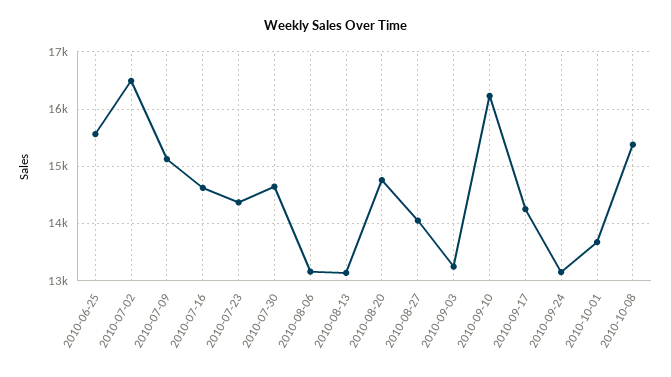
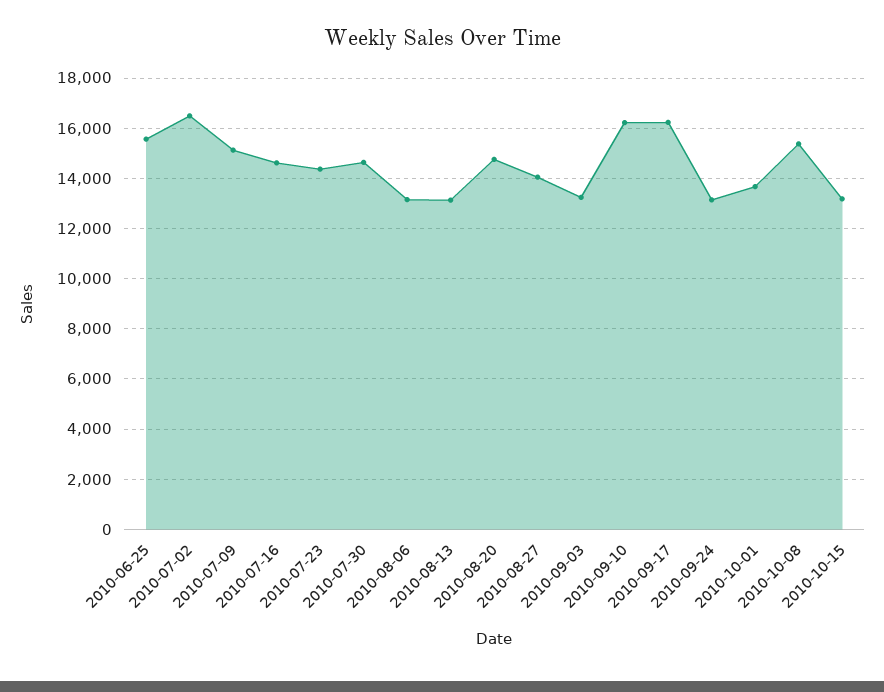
2010-09-17: 14200 -> 16250
2010-10-15: none -> 13250

